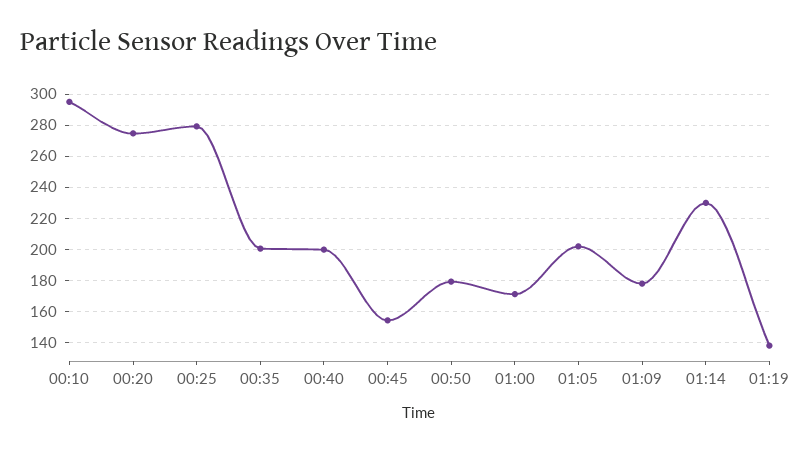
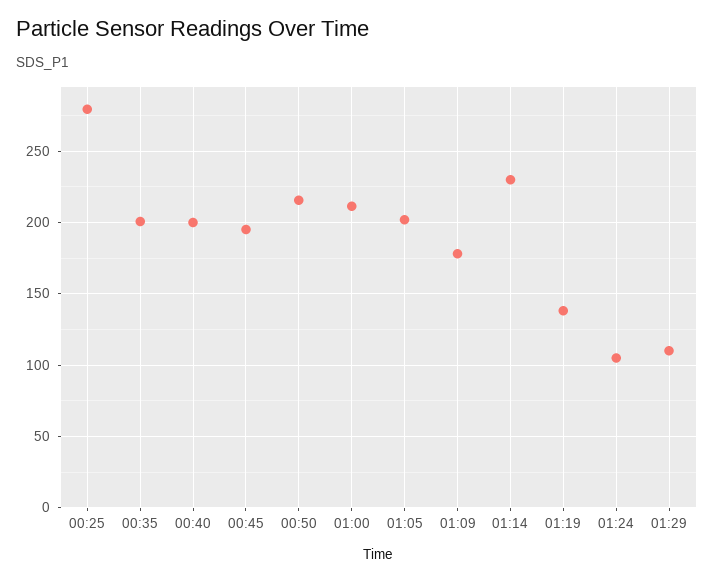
00:10: 295 -> none
00:20: 275 -> none
00:45: 155 -> 195
00:50: 180 -> 215
01:00: 170 -> 210
01:24: none -> 105
01:29: none -> 110

